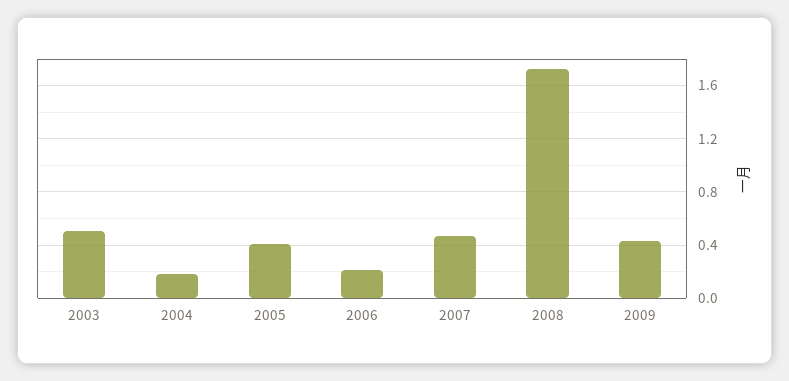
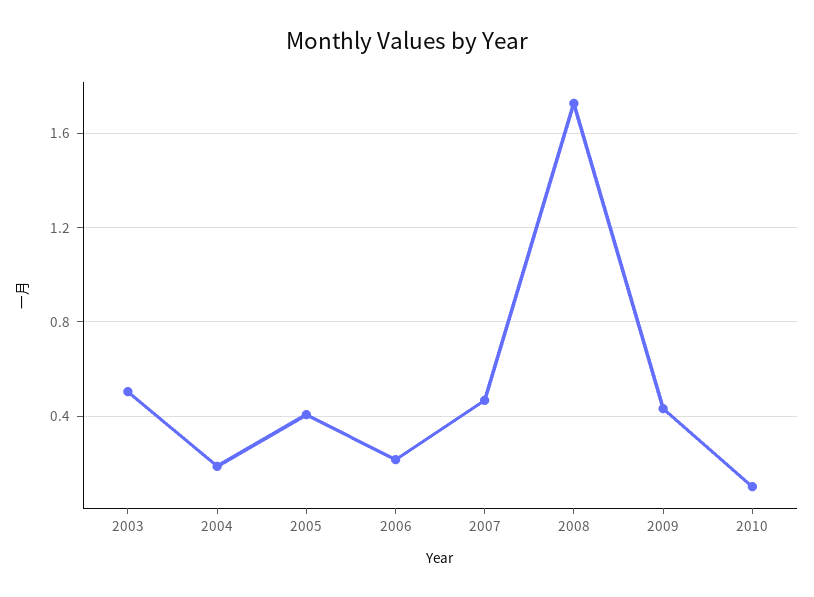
2010: none -> 0.1

